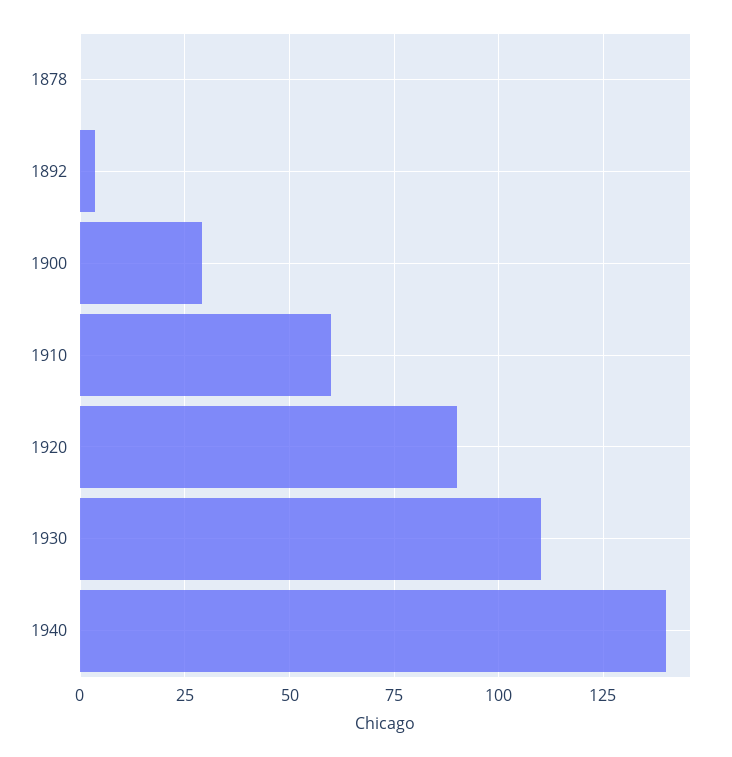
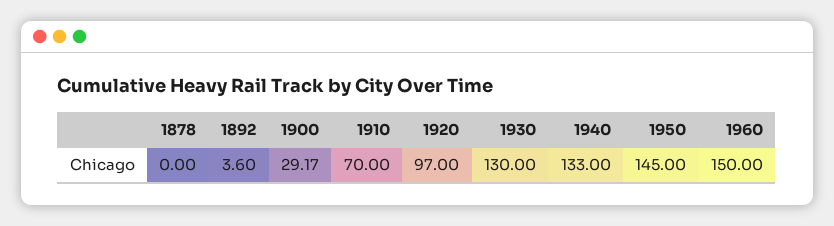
1910: 60 -> 70
1920: 90 -> 97
1930: 110 -> 130
1940: 140 -> 133
1950: none -> 145
1960: none -> 150

